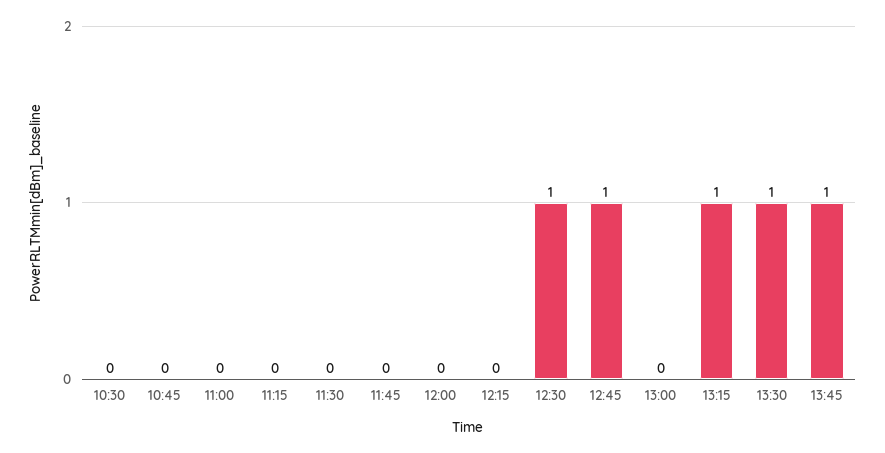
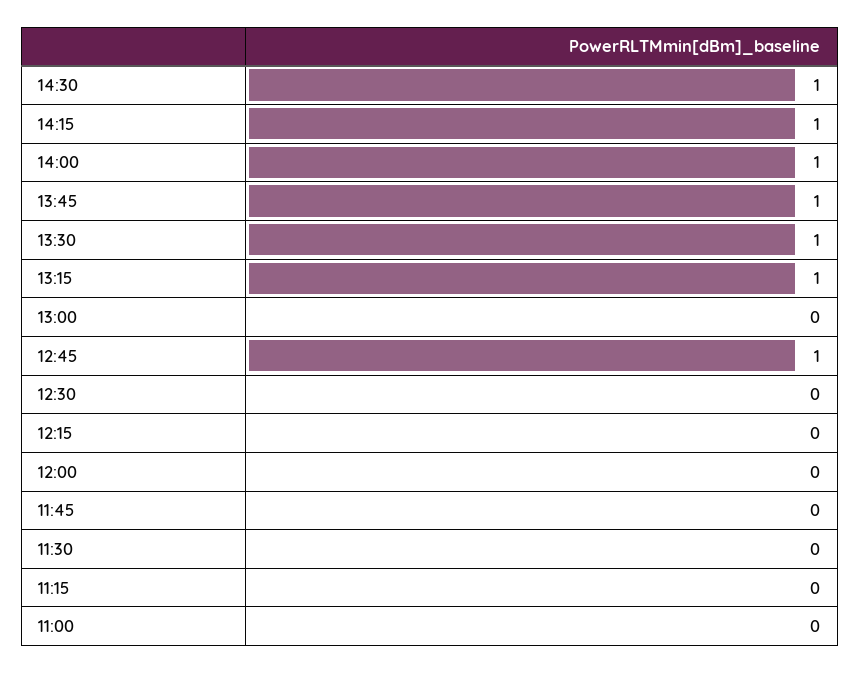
10:30: 0 -> none
10:45: 0 -> none
12:30: 1 -> 0
14:30: none -> 1
14:15: none -> 1
14:00: none -> 1

